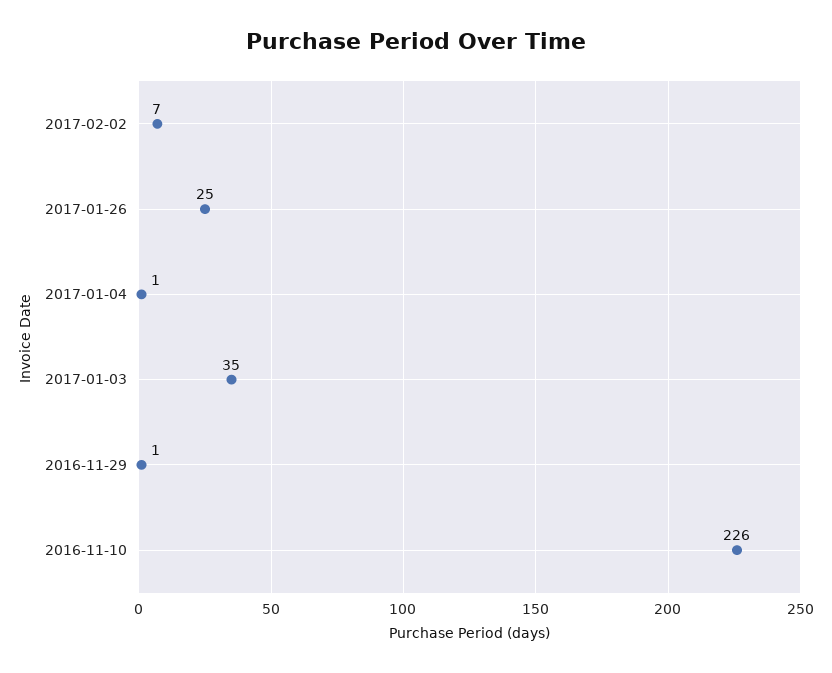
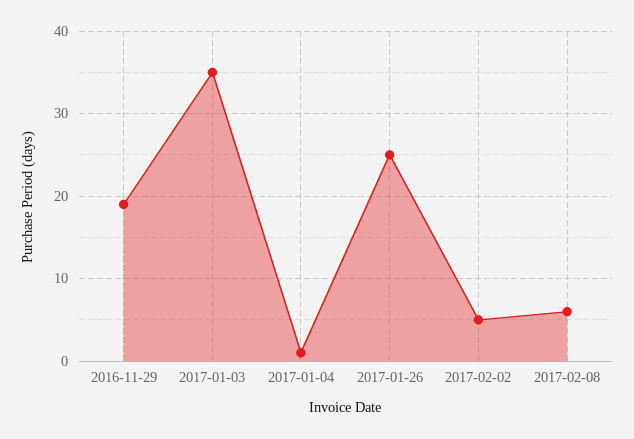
2017-02-02: 7 -> 5
2016-11-29: 1 -> 19
2016-11-10: 226 -> none
2017-02-08: none -> 6

